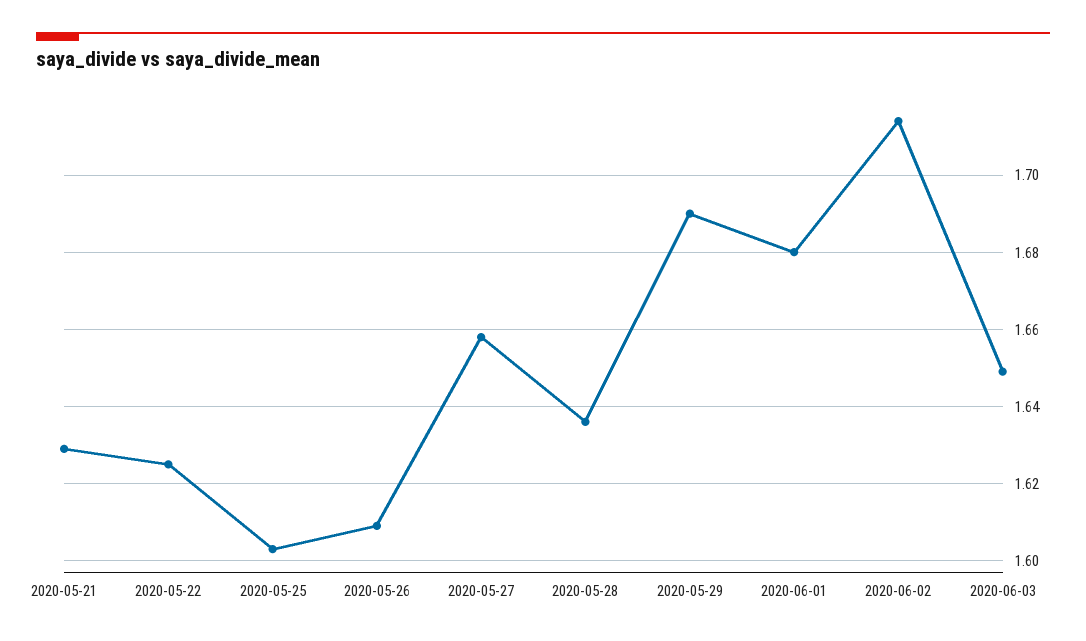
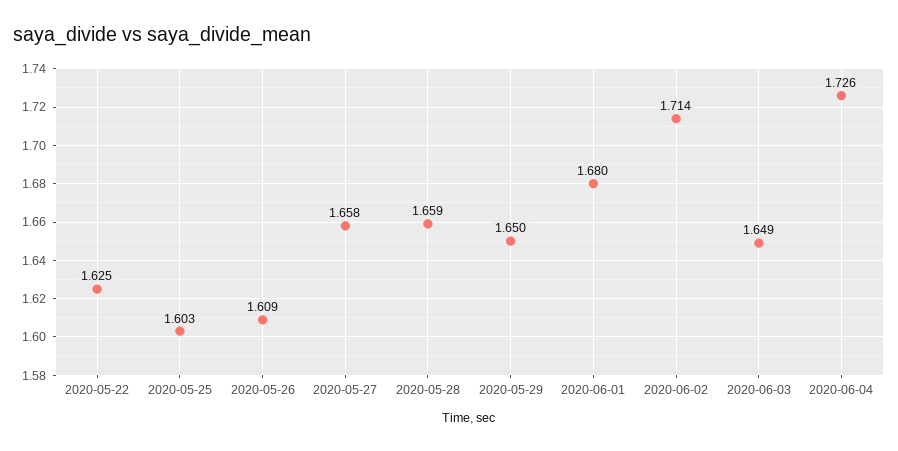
2020-05-21: 1.63 -> none
2020-05-28: 1.635 -> 1.659
2020-05-29: 1.69 -> 1.65
2020-06-04: none -> 1.726

